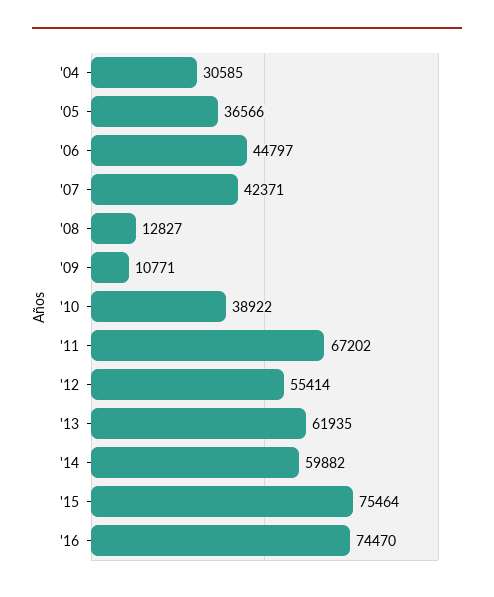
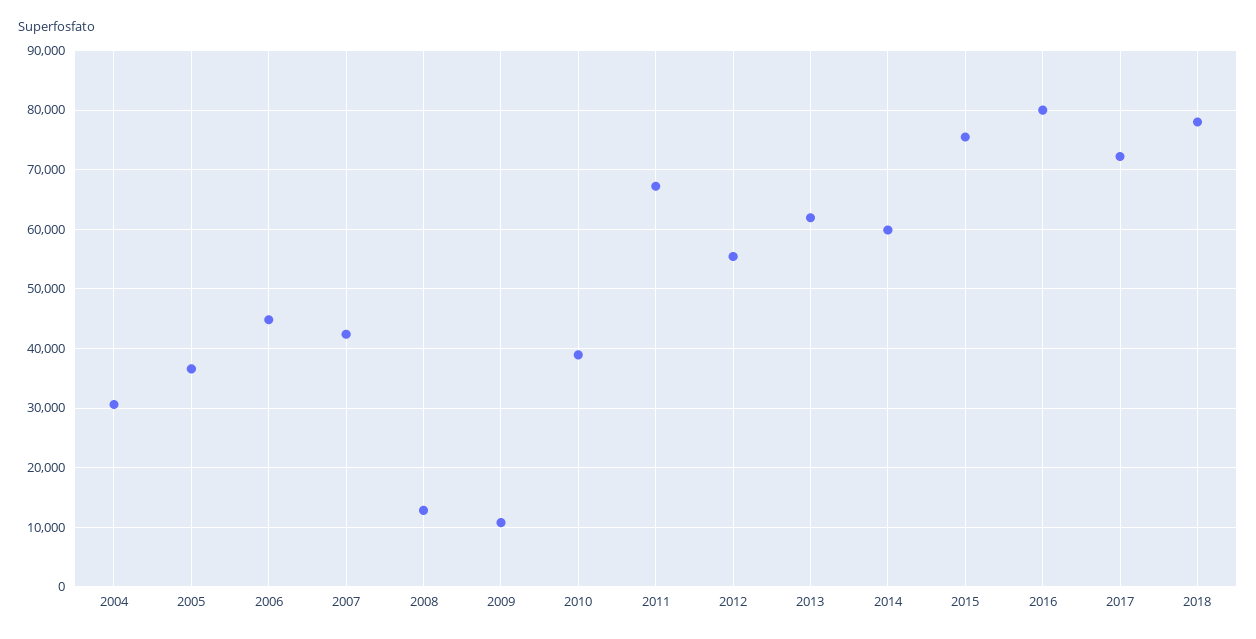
'16: 74470 -> 80000
2017: none -> 72000
2018: none -> 78000

